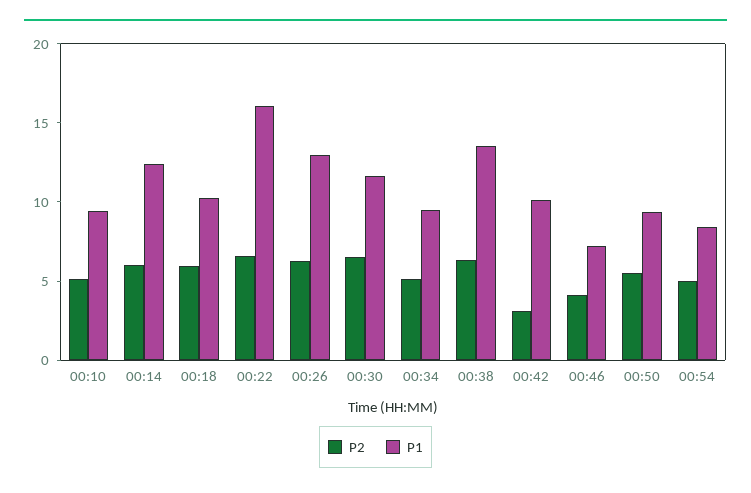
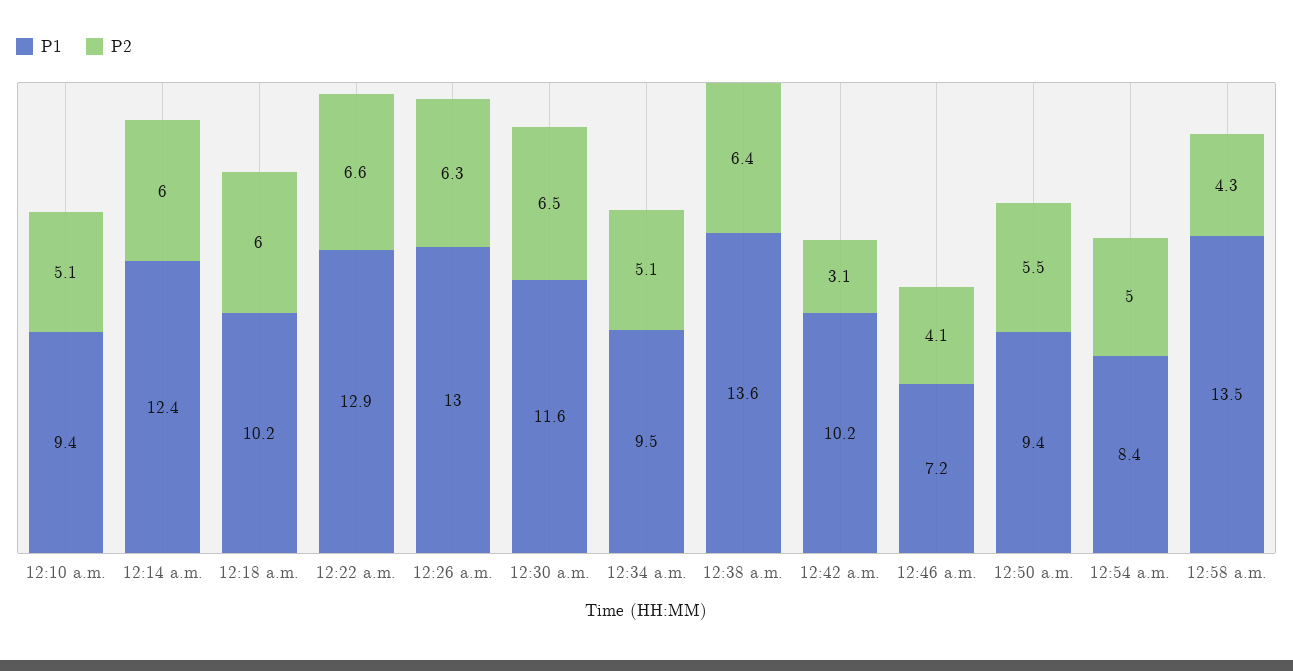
P1, 00:22: 16 -> 12.9
P1, 12:58 a.m.: none -> 13.5
P2, 12:58 a.m.: none -> 4.3

